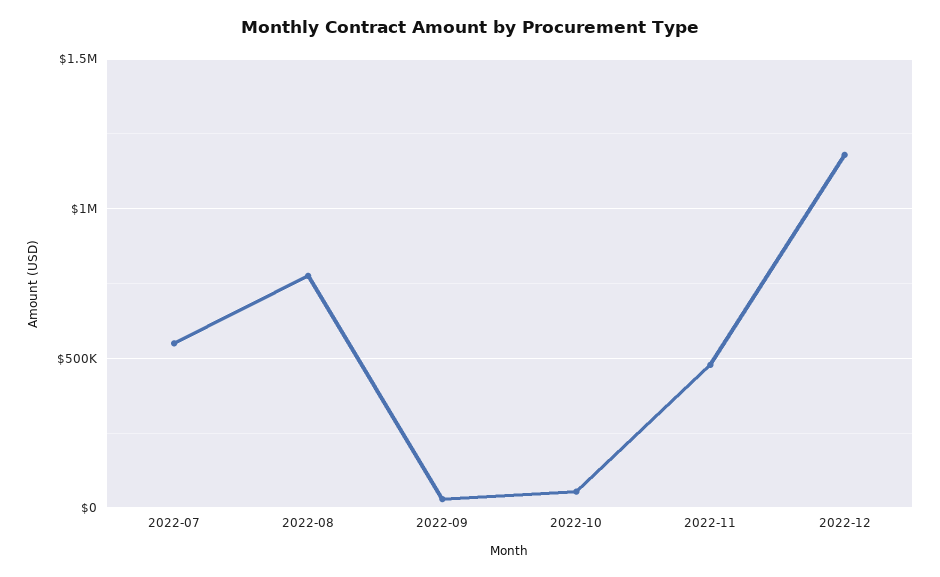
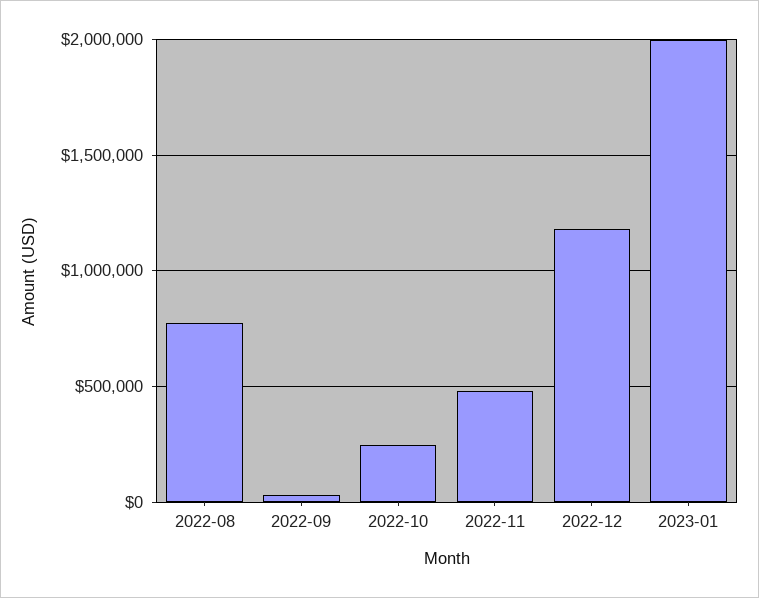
2022-07: 550000 -> none
2022-10: 50000 -> 250000
2023-01: none -> 2000000

